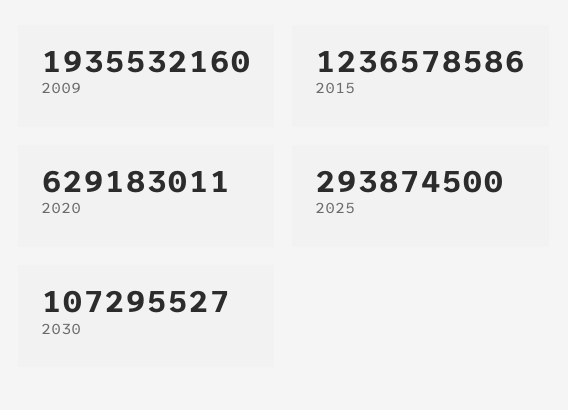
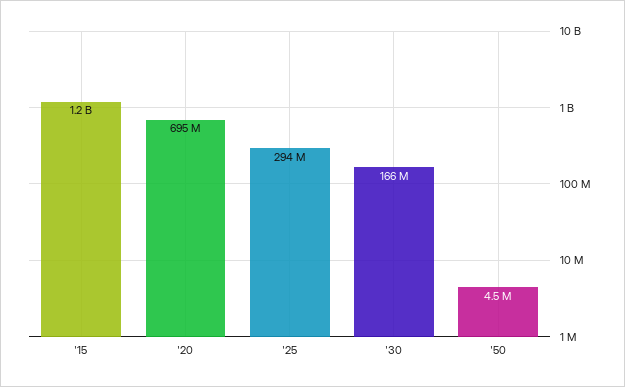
2009: 1935532160 -> none
2020: 629183011 -> 695000000
2030: 107295527 -> 166000000
'50: none -> 4500000

